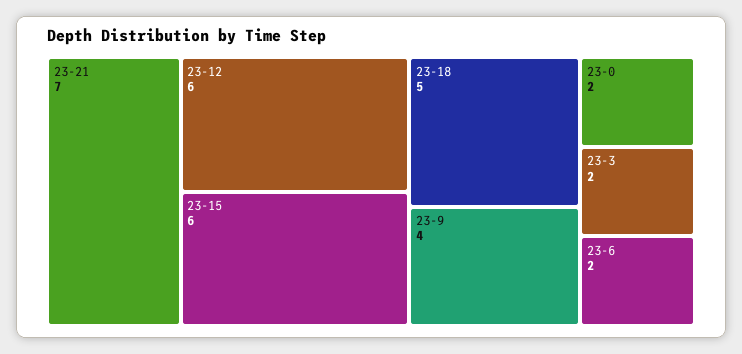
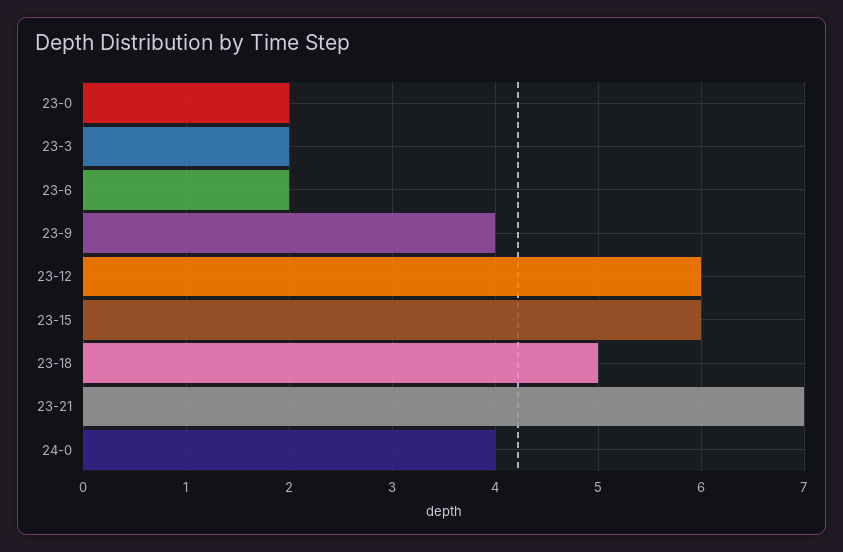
24-0: none -> 4

